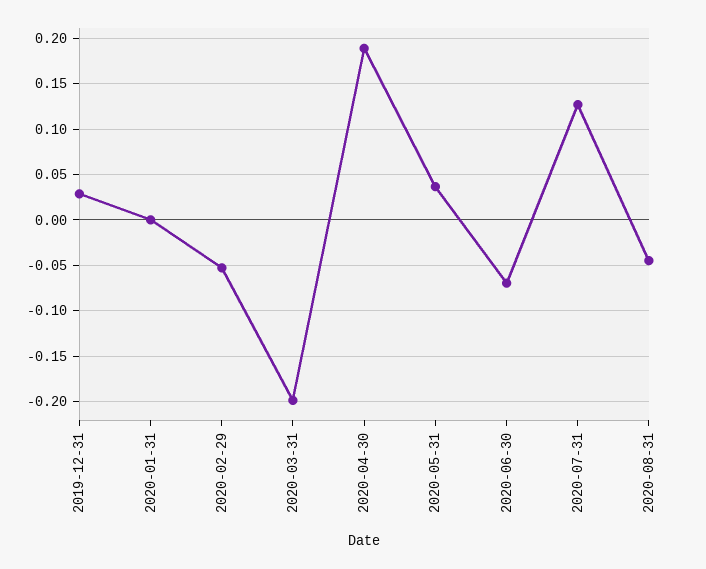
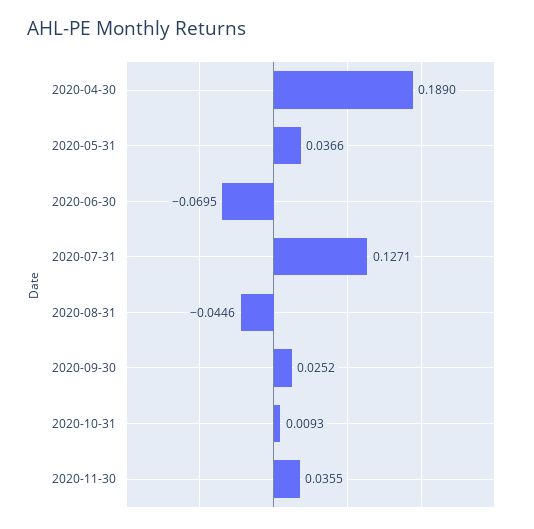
2019-12-31: 0.03 -> none
2020-01-31: 0 -> none
2020-02-29: -0.05 -> none
2020-03-31: -0.2 -> none
2020-09-30: none -> 0.0252
2020-10-31: none -> 0.0093
2020-11-30: none -> 0.0355

